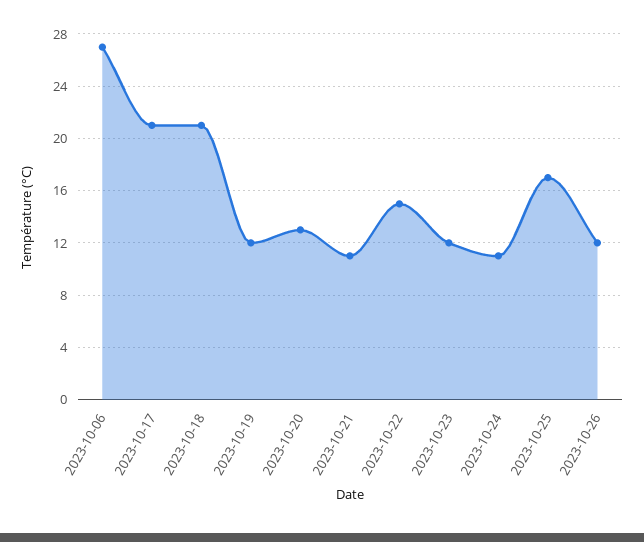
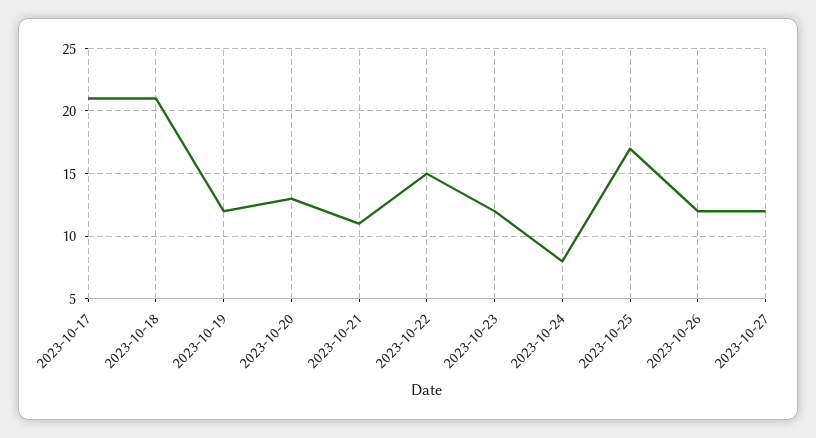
2023-10-06: 27 -> none
2023-10-24: 11 -> 8
2023-10-27: none -> 12

